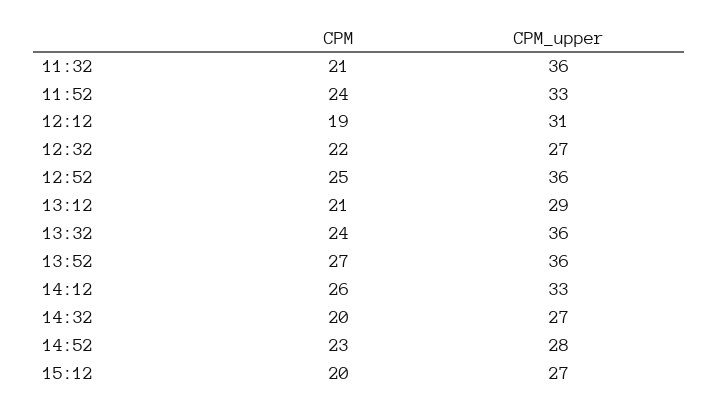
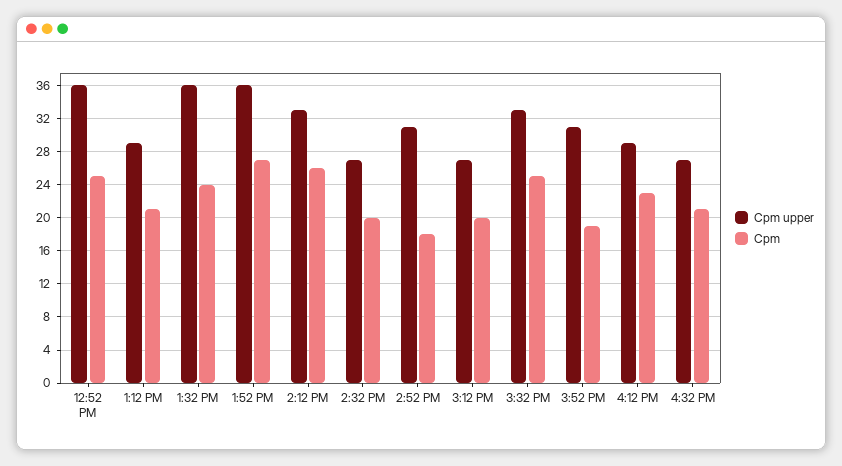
CPM, 11:32: 21 -> none
CPM_upper, 11:32: 36 -> none
CPM, 11:52: 24 -> none
CPM_upper, 11:52: 33 -> none
CPM, 12:12: 19 -> none
CPM_upper, 12:12: 31 -> none
CPM, 12:32: 22 -> none
CPM_upper, 12:32: 27 -> none
CPM, 14:52: 23 -> 18
CPM_upper, 14:52: 28 -> 31
CPM_upper, 3:32 PM: none -> 33
CPM, 3:32 PM: none -> 25
CPM_upper, 3:52 PM: none -> 31
CPM, 3:52 PM: none -> 19
CPM_upper, 4:12 PM: none -> 29
CPM, 4:12 PM: none -> 23
CPM_upper, 4:32 PM: none -> 27
CPM, 4:32 PM: none -> 21

